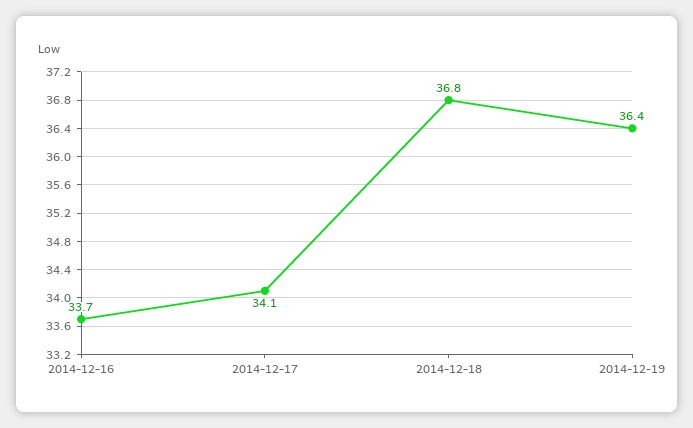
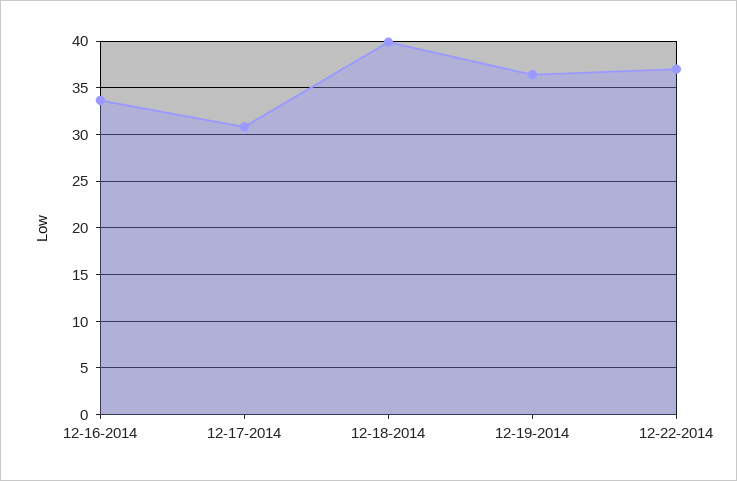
2014-12-17: 34.1 -> 31
2014-12-18: 36.8 -> 40
12-22-2014: none -> 37

